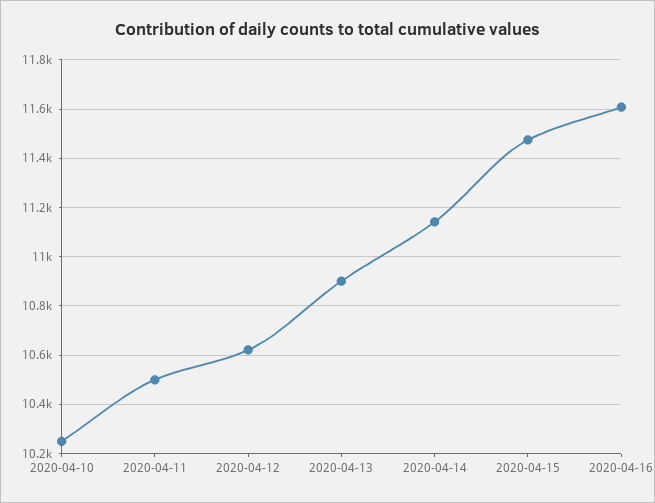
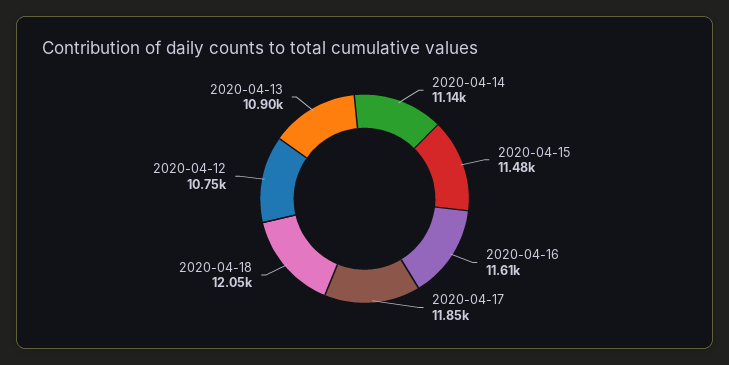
2020-04-10: 10250 -> none
2020-04-11: 10500 -> none
2020-04-12: 10625 -> 10750
2020-04-17: none -> 11850
2020-04-18: none -> 12050

